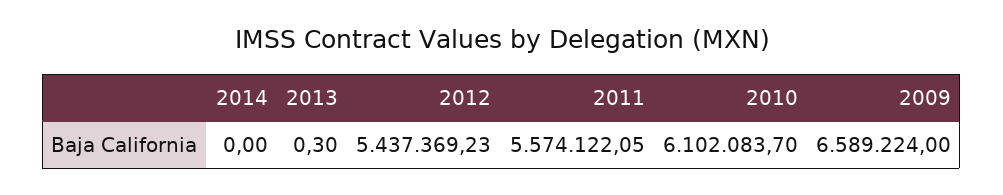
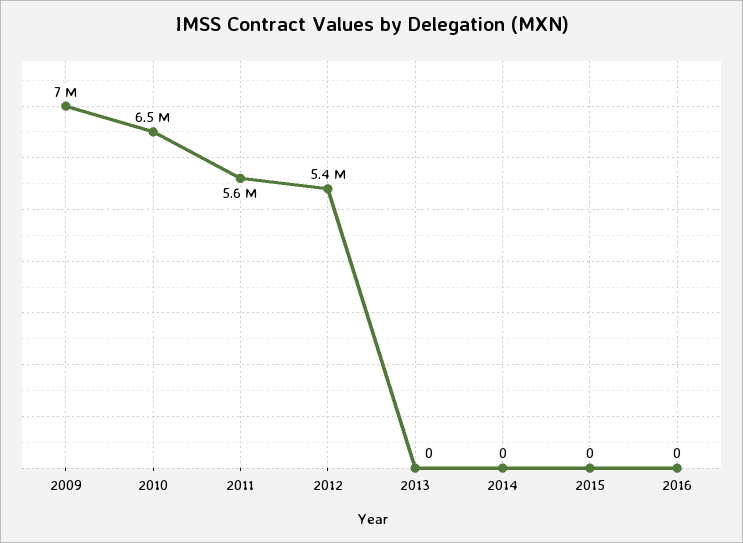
2013: 0.3 -> 0
2010: 6102083.7 -> 6500000
2009: 6589224 -> 7000000
2015: none -> 0
2016: none -> 0

